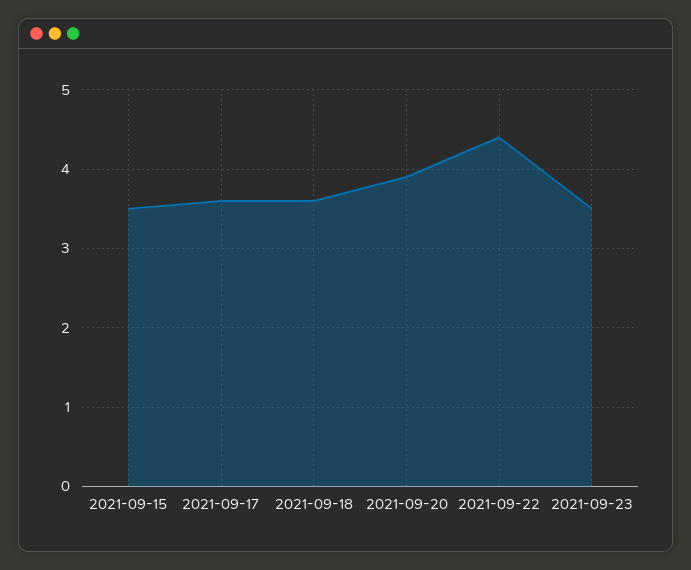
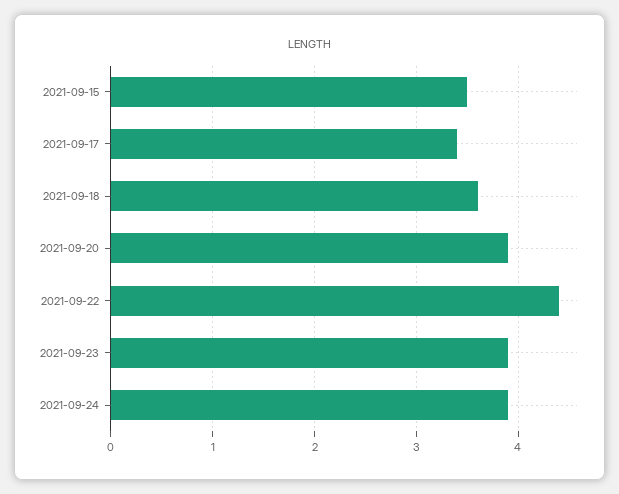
2021-09-17: 3.6 -> 3.4
2021-09-23: 3.5 -> 3.9
2021-09-24: none -> 3.9

